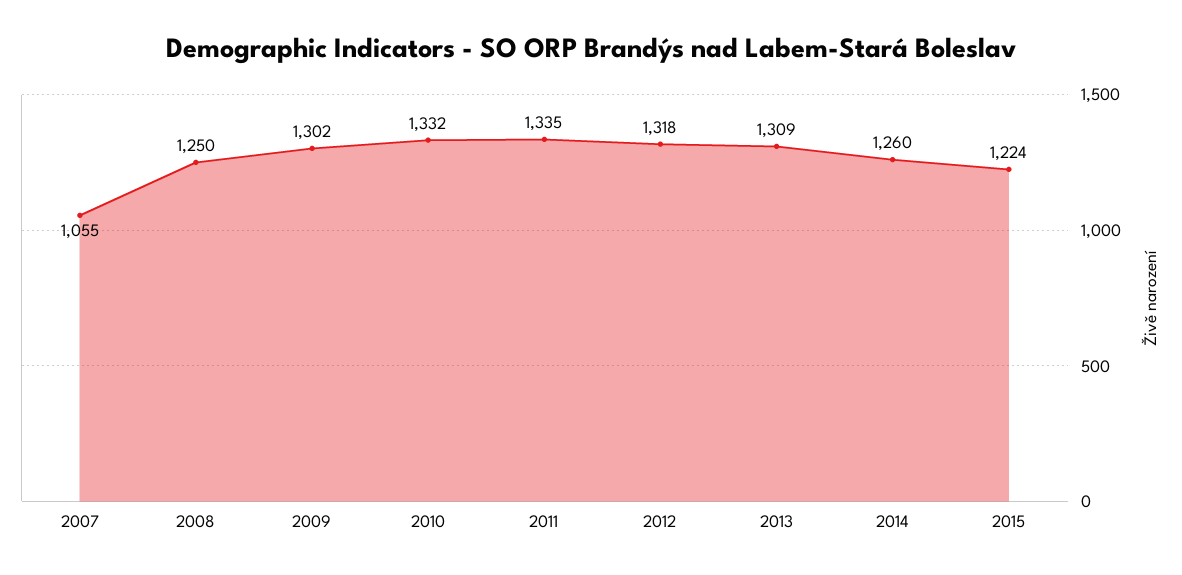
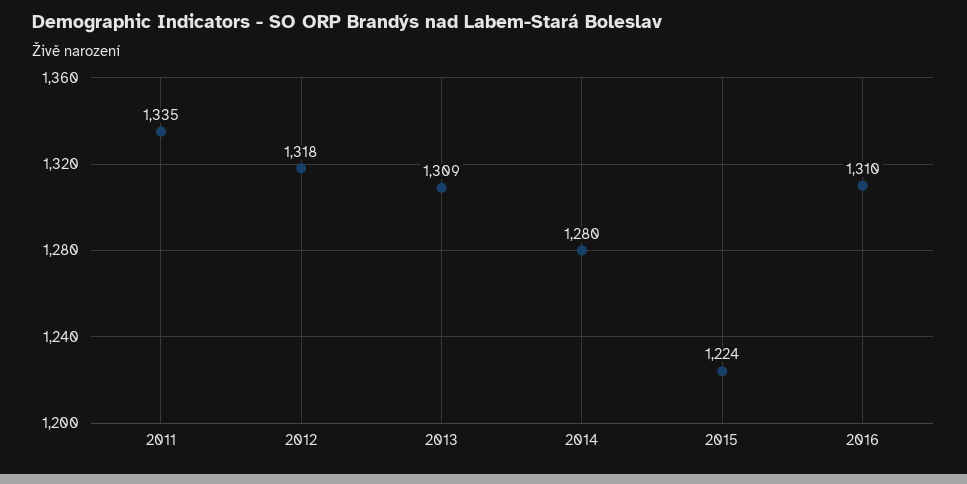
2007: 1055 -> none
2008: 1250 -> none
2009: 1302 -> none
2010: 1332 -> none
2014: 1260 -> 1280
2016: none -> 1310

